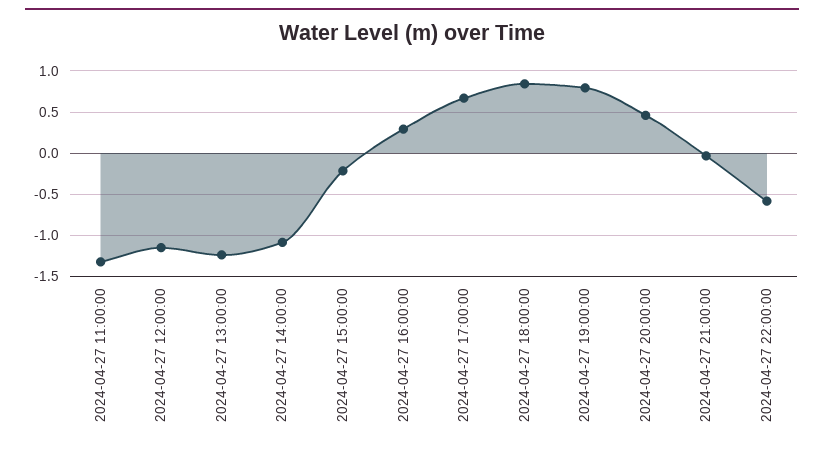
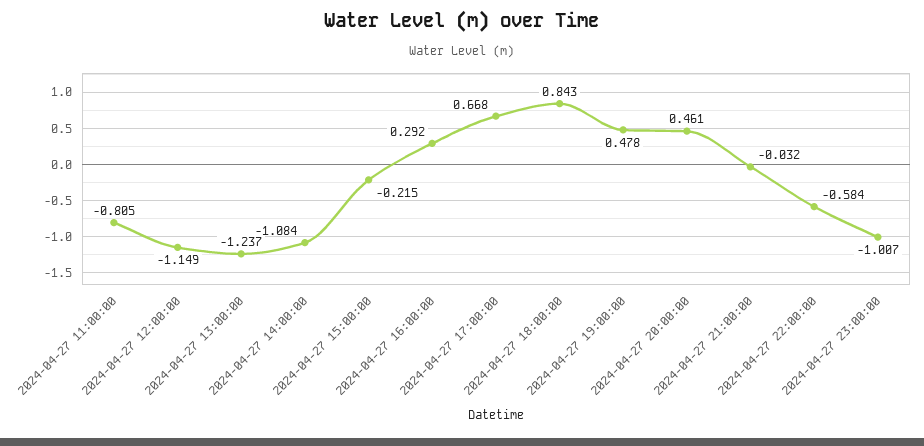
2024-04-27 11:00:00: -1.3 -> -0.805
2024-04-27 19:00:00: 0.8 -> 0.478
2024-04-27 23:00:00: none -> -1.007

